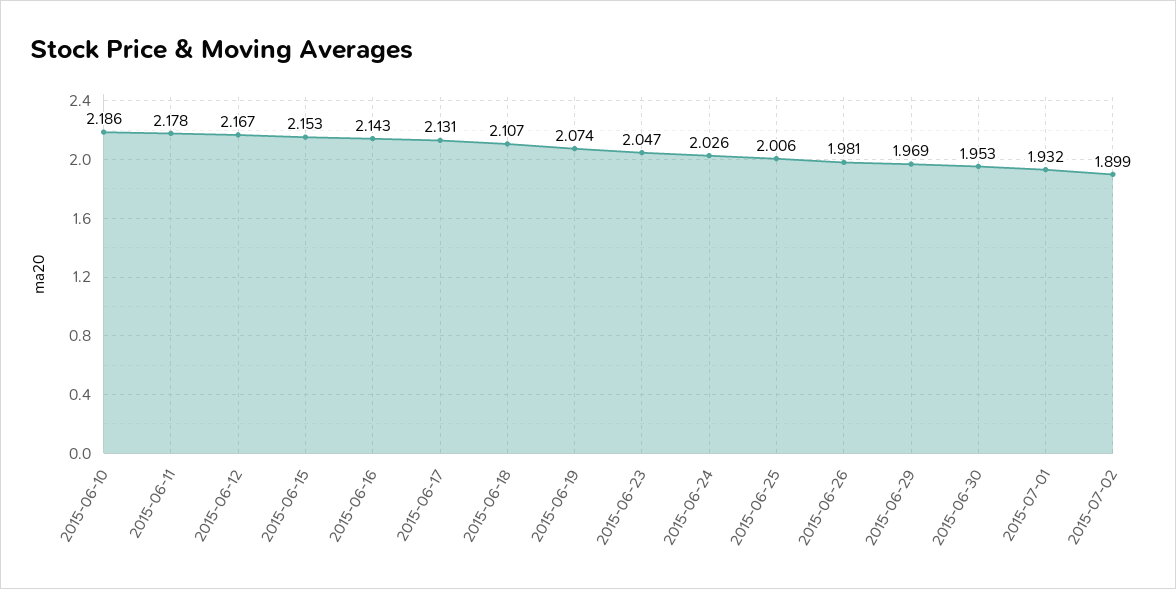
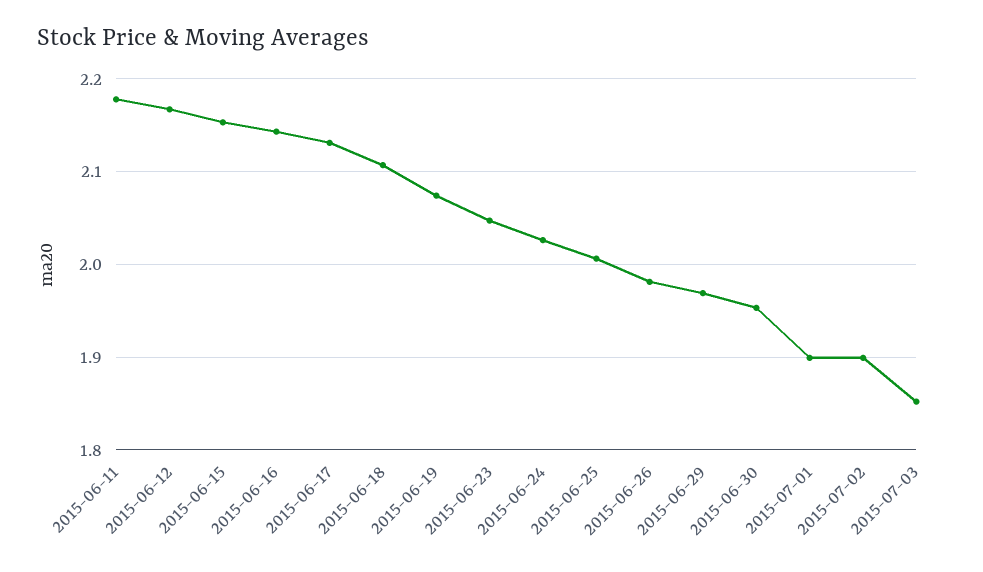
2015-06-10: 2.186 -> none
2015-07-01: 1.932 -> 1.9
2015-07-03: none -> 1.85

